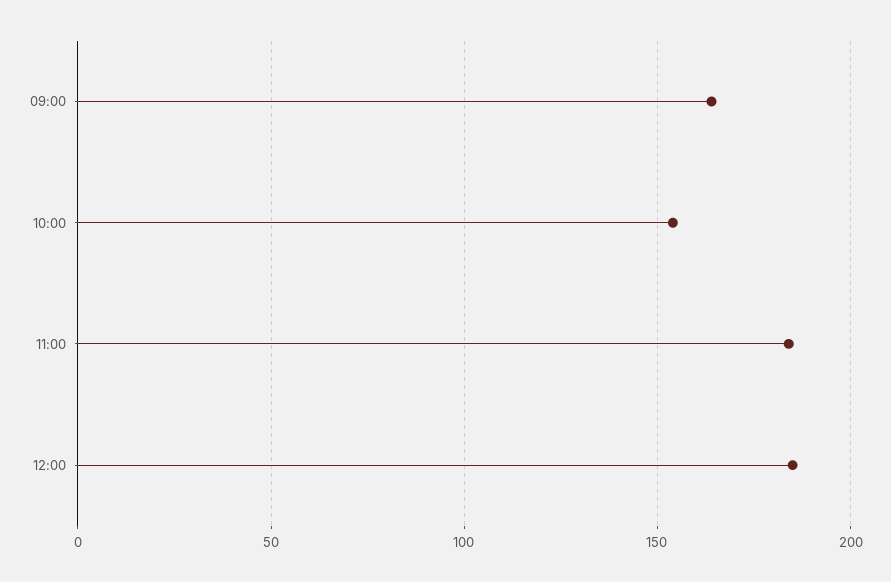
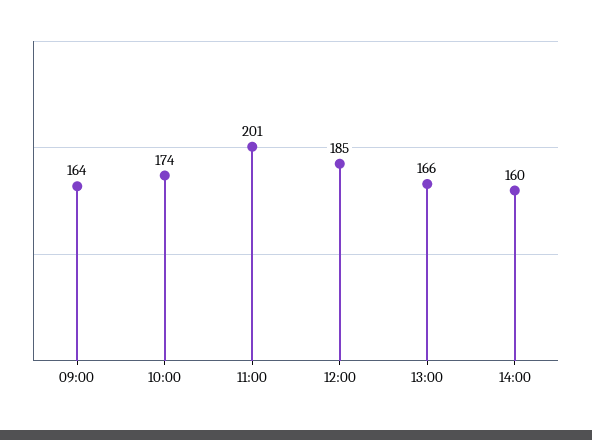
10:00: 155 -> 174
11:00: 185 -> 201
13:00: none -> 166
14:00: none -> 160

